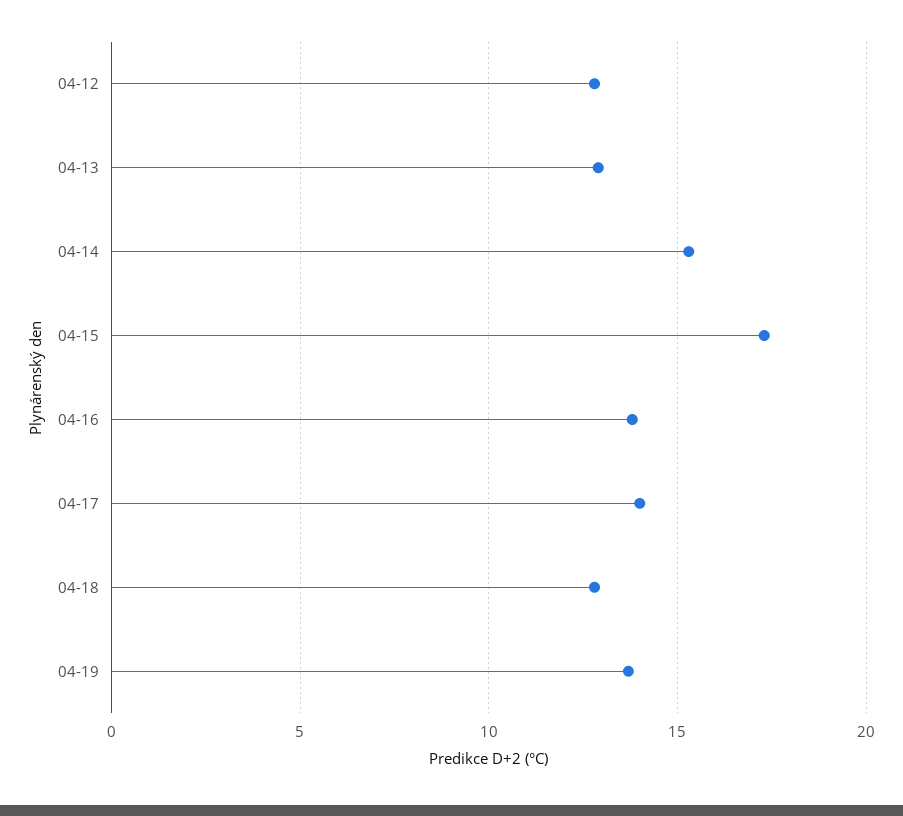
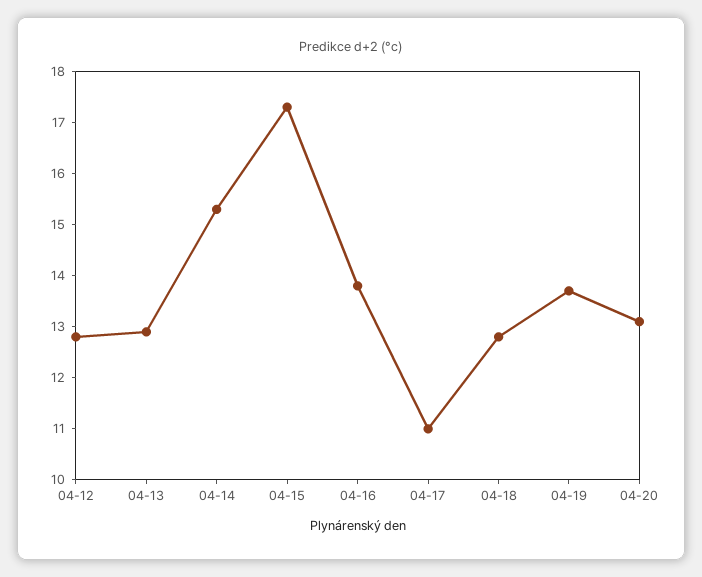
04-17: 14 -> 11
04-20: none -> 13

